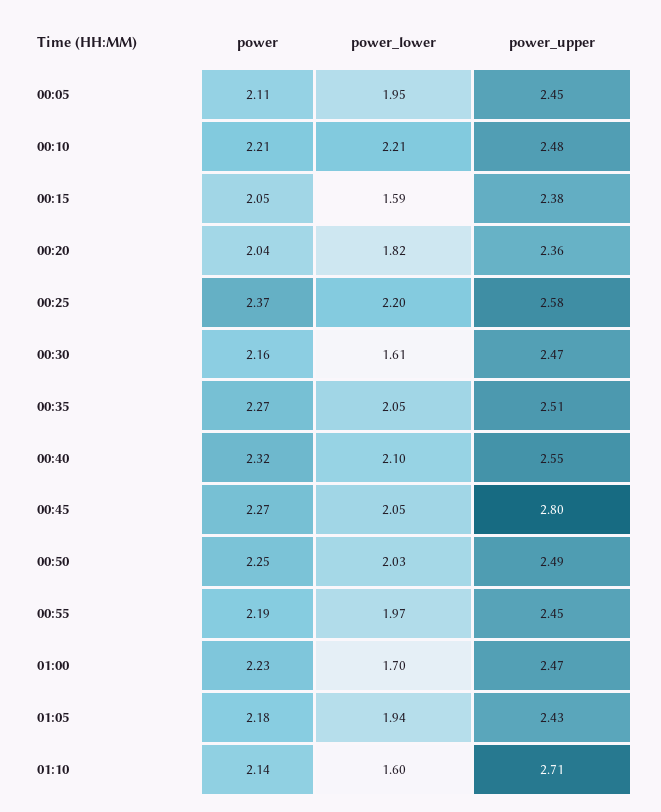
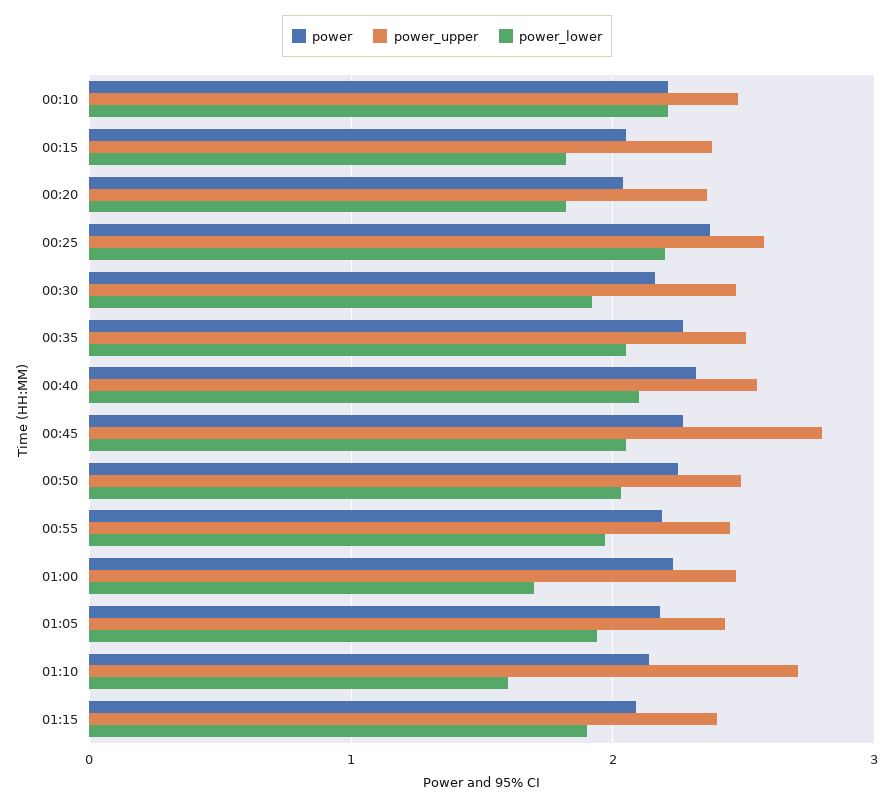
power, 00:05: 2.11 -> none
power_lower, 00:05: 1.95 -> none
power_upper, 00:05: 2.45 -> none
power_lower, 00:15: 1.59 -> 1.8
power_lower, 00:30: 1.61 -> 1.9
power, 01:15: none -> 2.1
power_upper, 01:15: none -> 2.4
power_lower, 01:15: none -> 1.9

